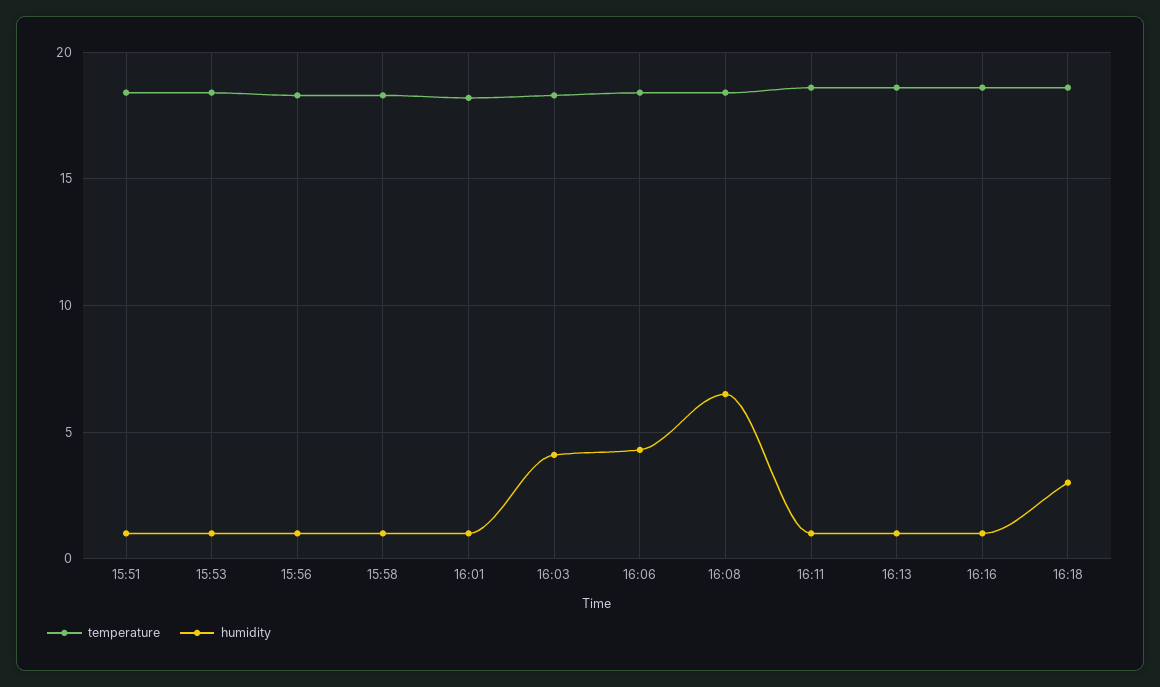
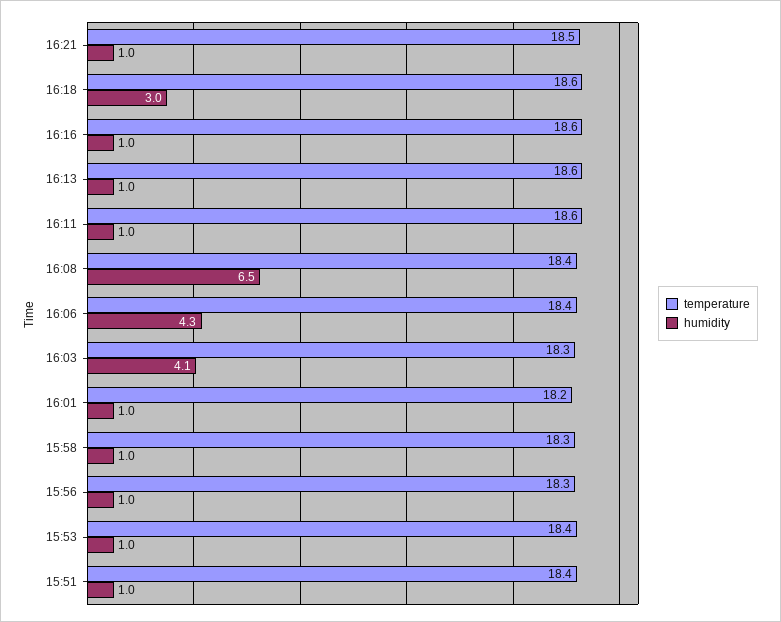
temperature, 16:21: none -> 18.5
humidity, 16:21: none -> 1

